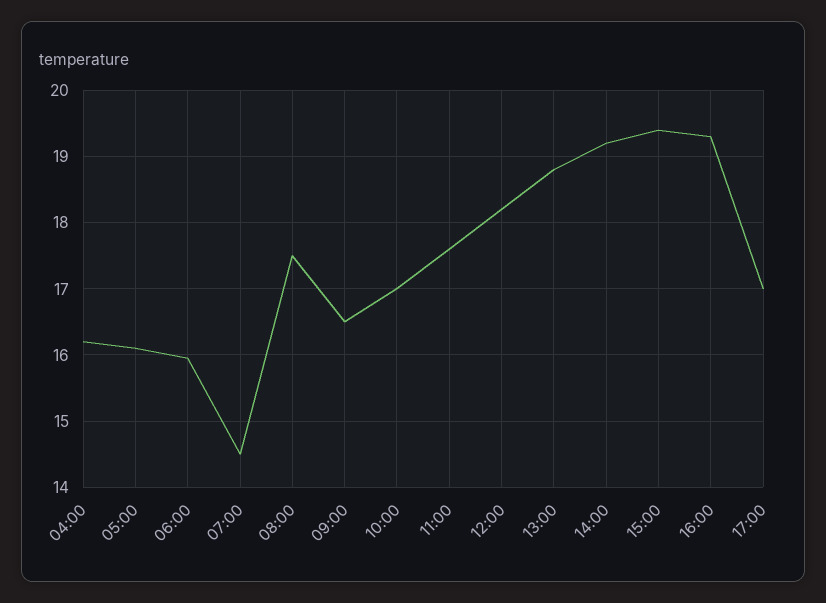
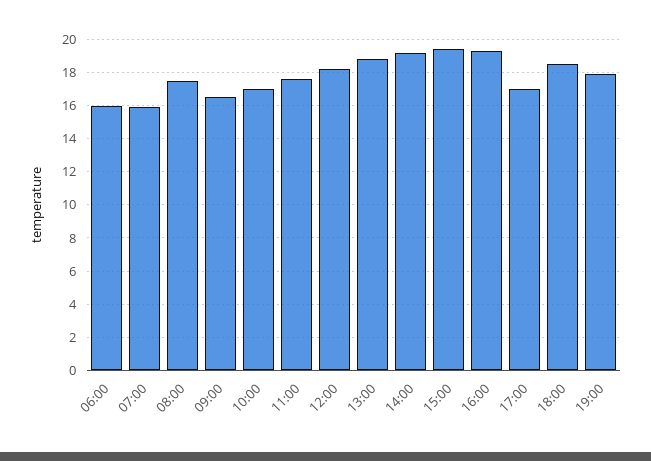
04:00: 16.2 -> none
05:00: 16.1 -> none
07:00: 14.5 -> 16
18:00: none -> 18.5
19:00: none -> 18

